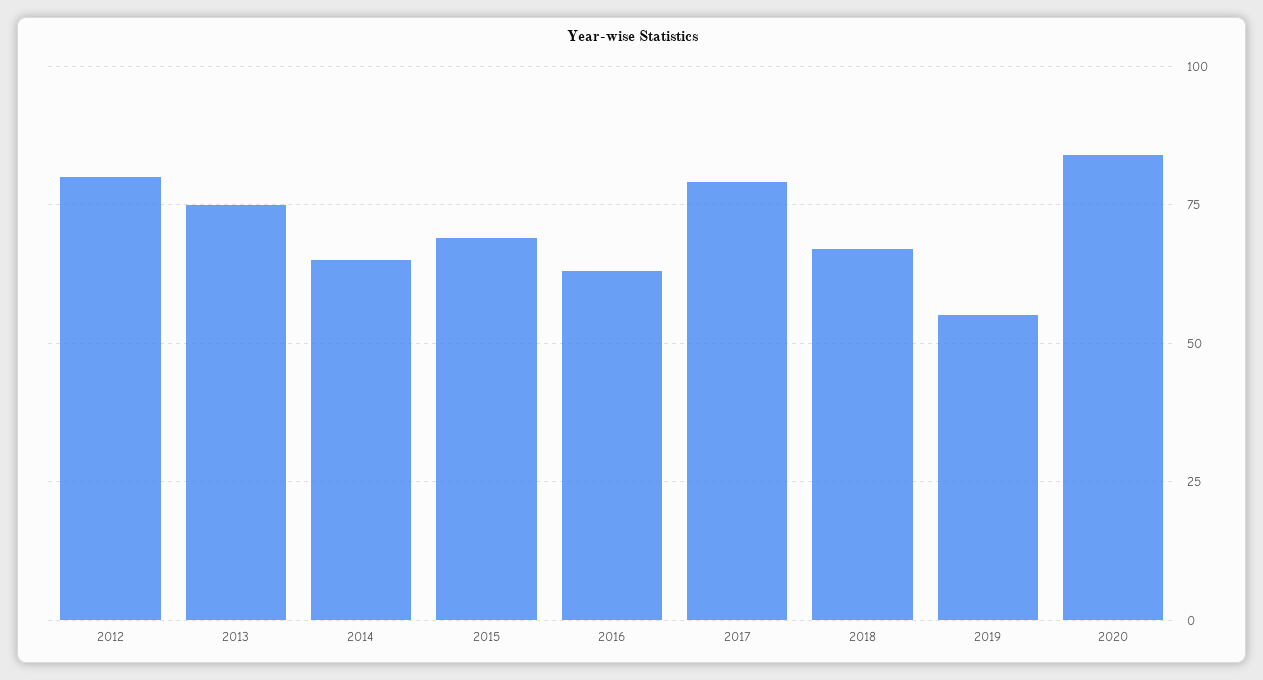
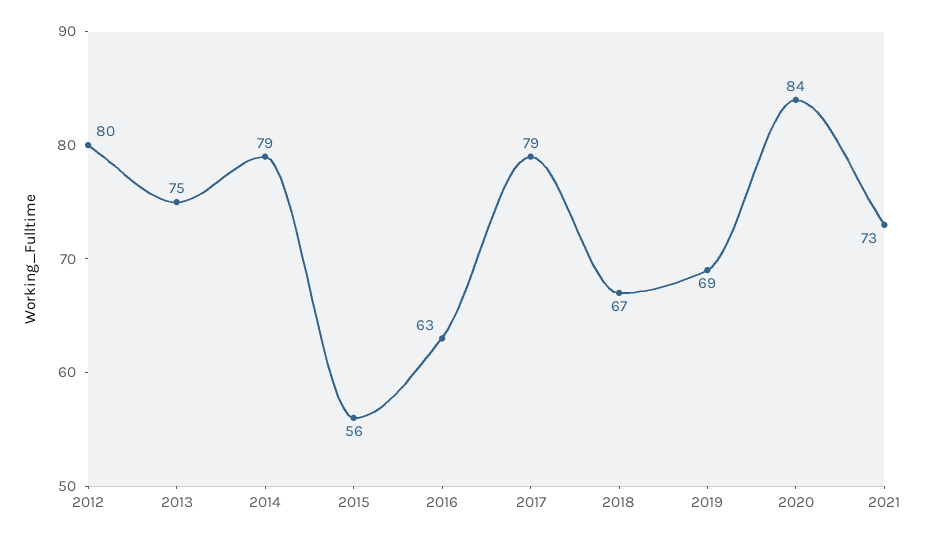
2014: 65 -> 79
2015: 70 -> 56
2019: 55 -> 69
2021: none -> 73

